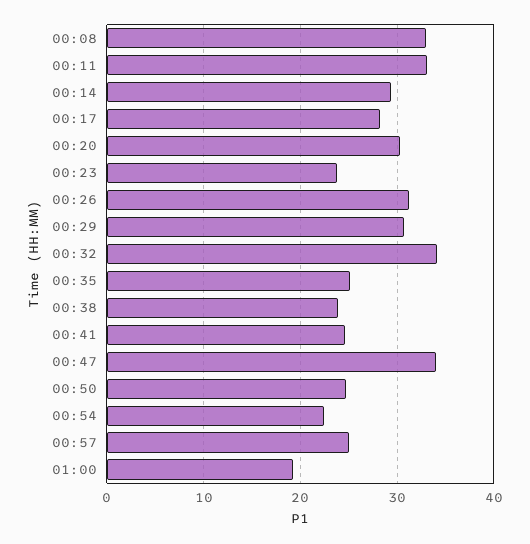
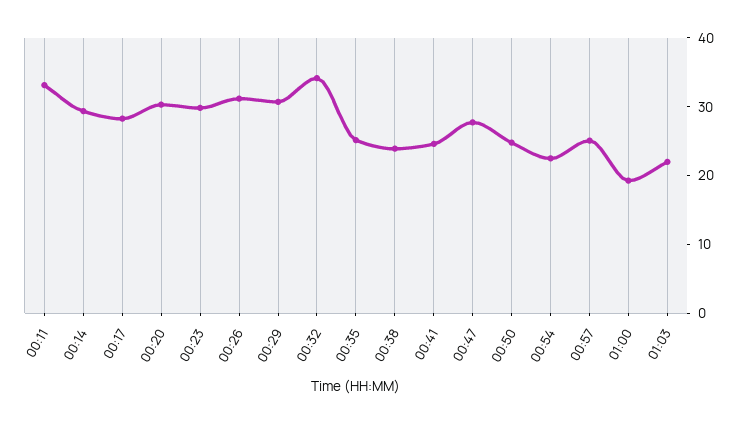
00:08: 33 -> none
00:23: 24 -> 30
00:47: 34 -> 28
01:03: none -> 22

